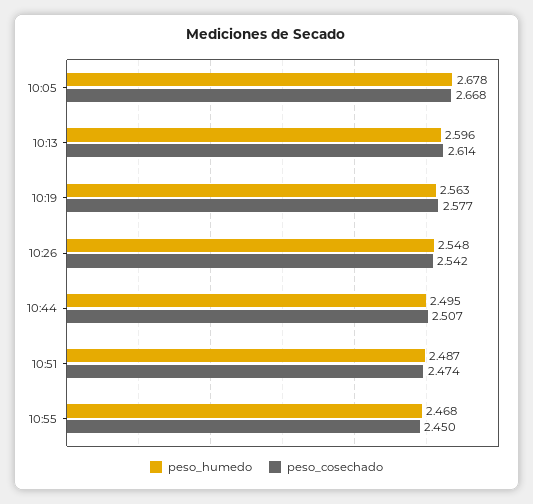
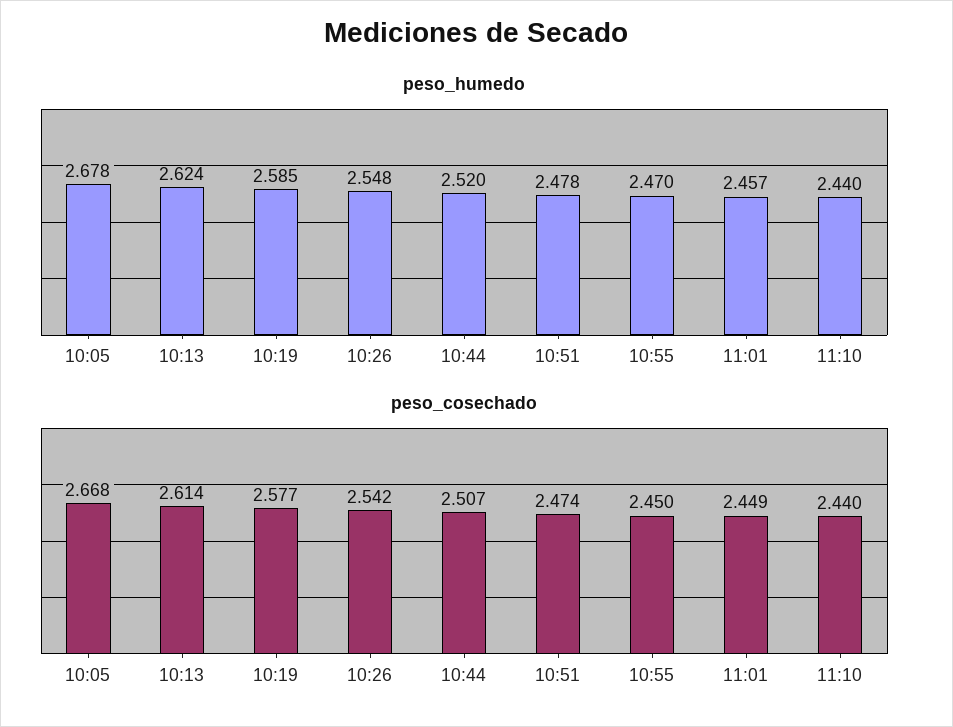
peso_humedo, 10:13: 2.596 -> 2.624
peso_humedo, 10:19: 2.563 -> 2.585
peso_humedo, 10:44: 2.495 -> 2.52
peso_humedo, 10:51: 2.487 -> 2.478
peso_humedo, 10:55: 2.468 -> 2.47
peso_humedo, 11:01: none -> 2.457
peso_humedo, 11:10: none -> 2.44
peso_cosechado, 11:01: none -> 2.449
peso_cosechado, 11:10: none -> 2.44

